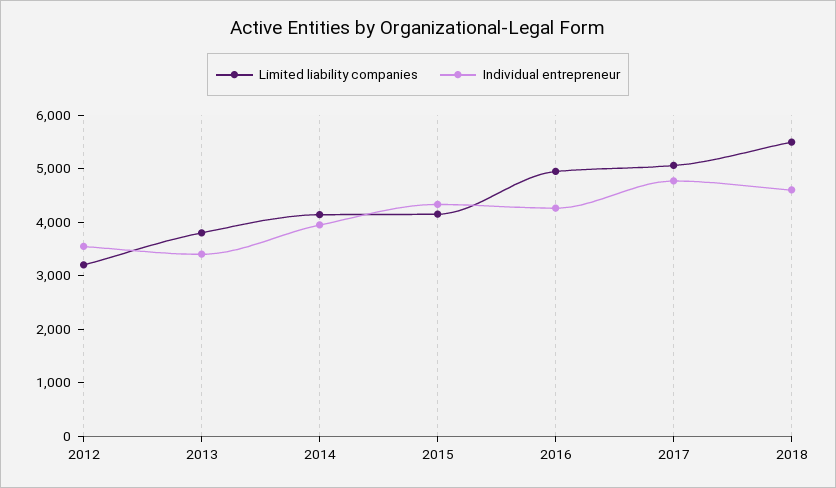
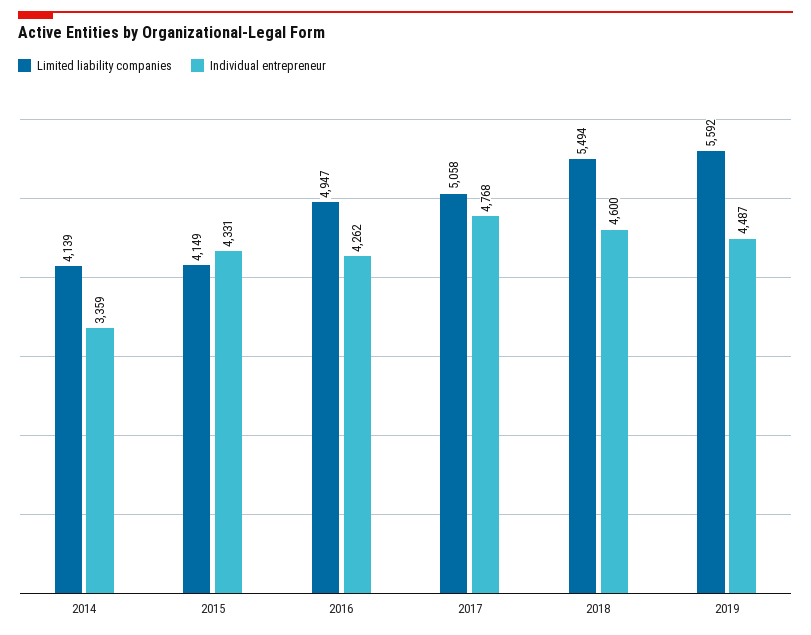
Limited liability companies, 2012: 3200 -> none
Individual entrepreneur, 2012: 3600 -> none
Limited liability companies, 2013: 3800 -> none
Individual entrepreneur, 2013: 3400 -> none
Individual entrepreneur, 2014: 4000 -> 3359
Limited liability companies, 2019: none -> 5592
Individual entrepreneur, 2019: none -> 4487

